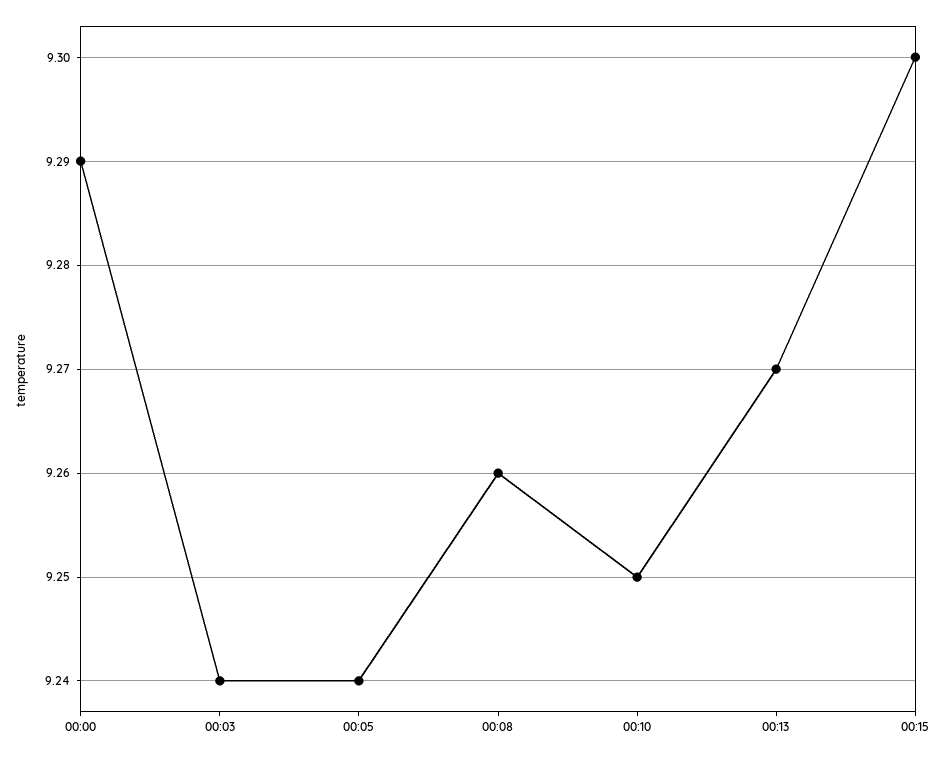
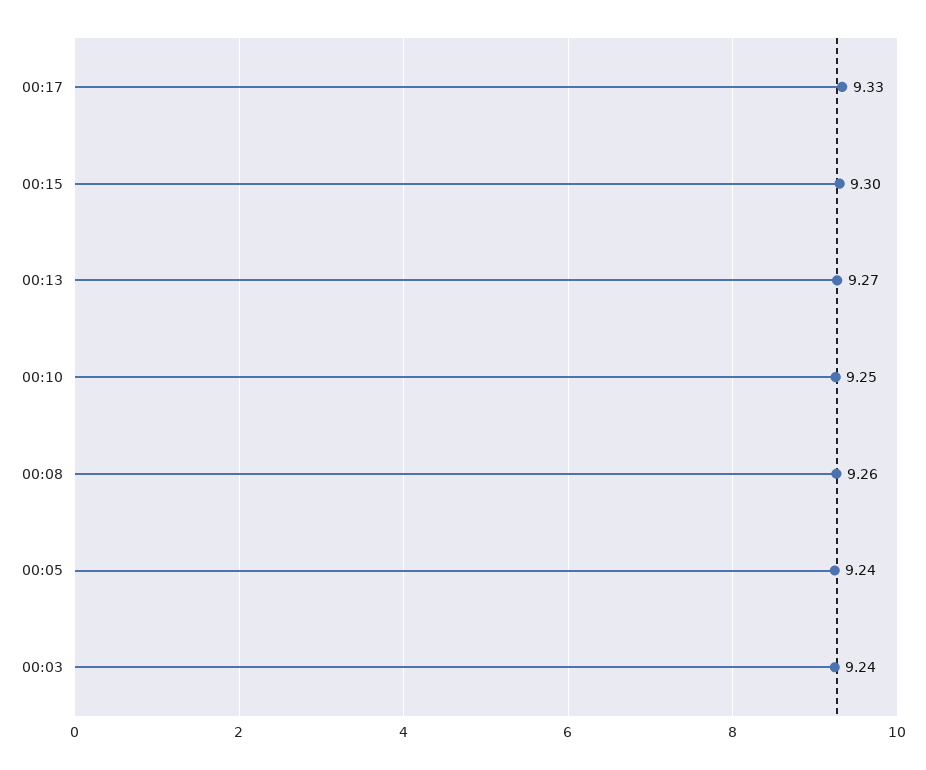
00:00: 9.29 -> none
00:17: none -> 9.33

